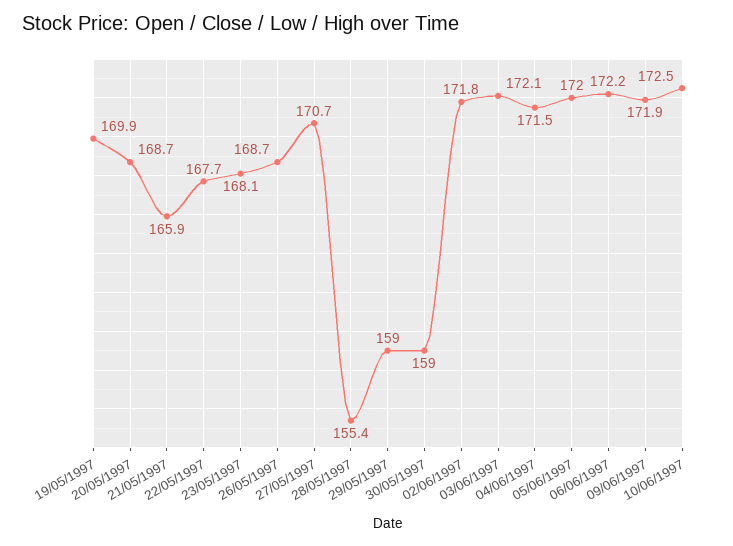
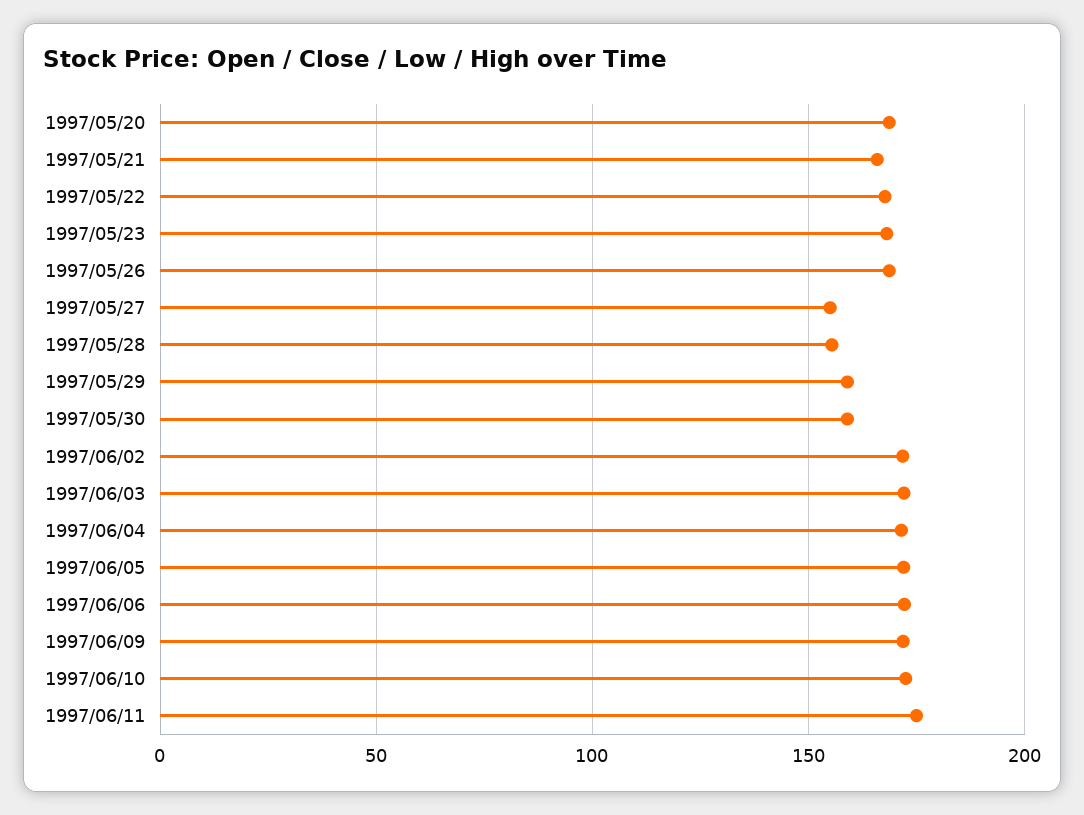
19/05/1997: 169.9 -> none
27/05/1997: 170.7 -> 155
1997/06/11: none -> 175

